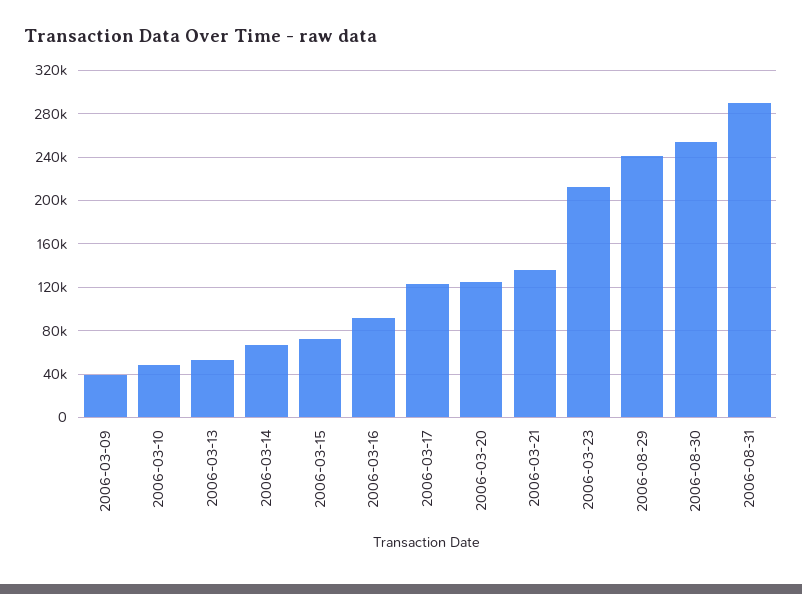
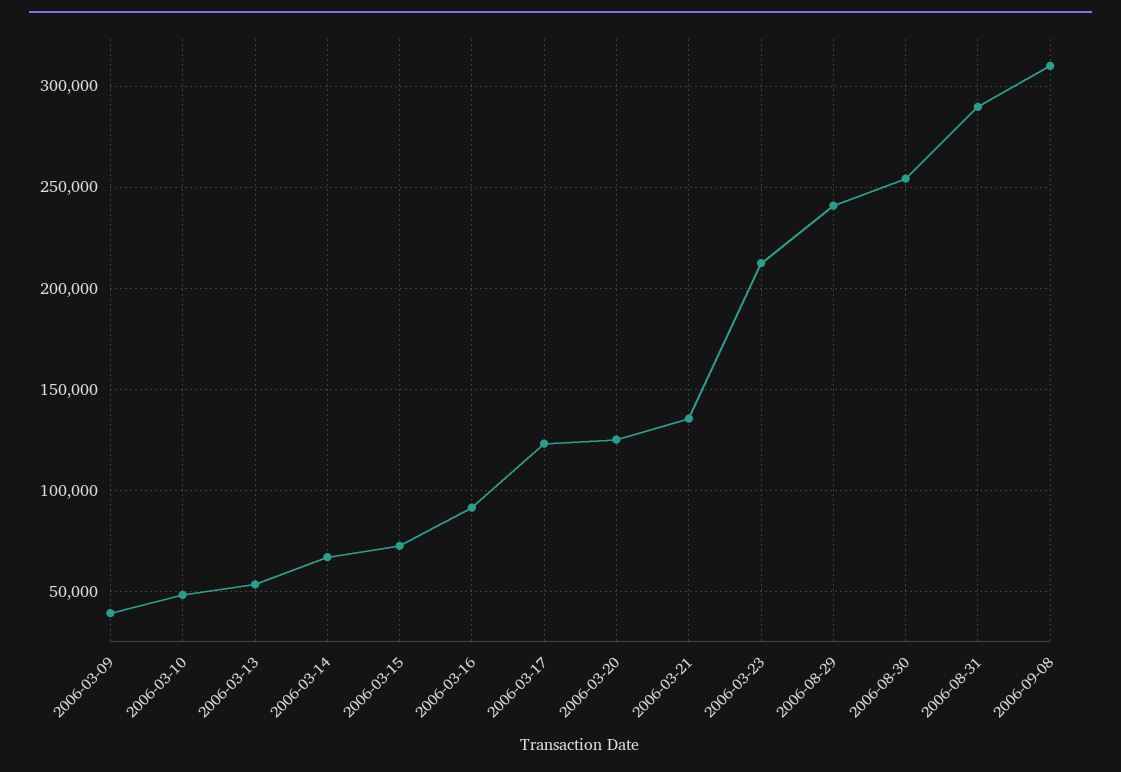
2006-09-08: none -> 310000

